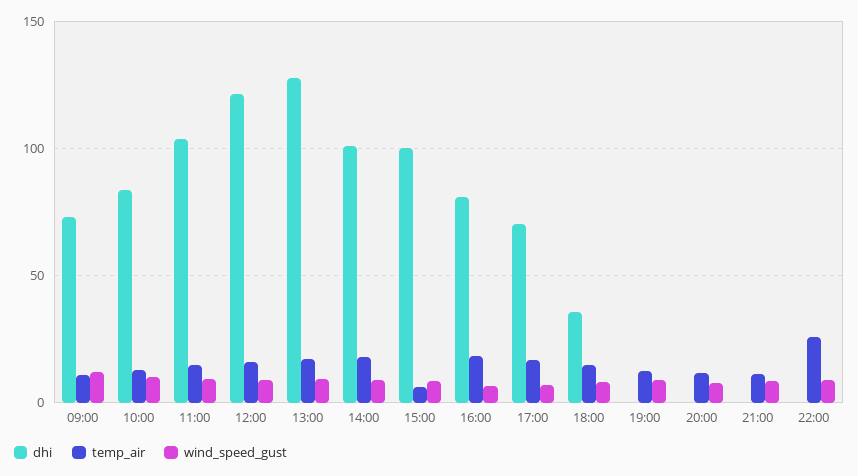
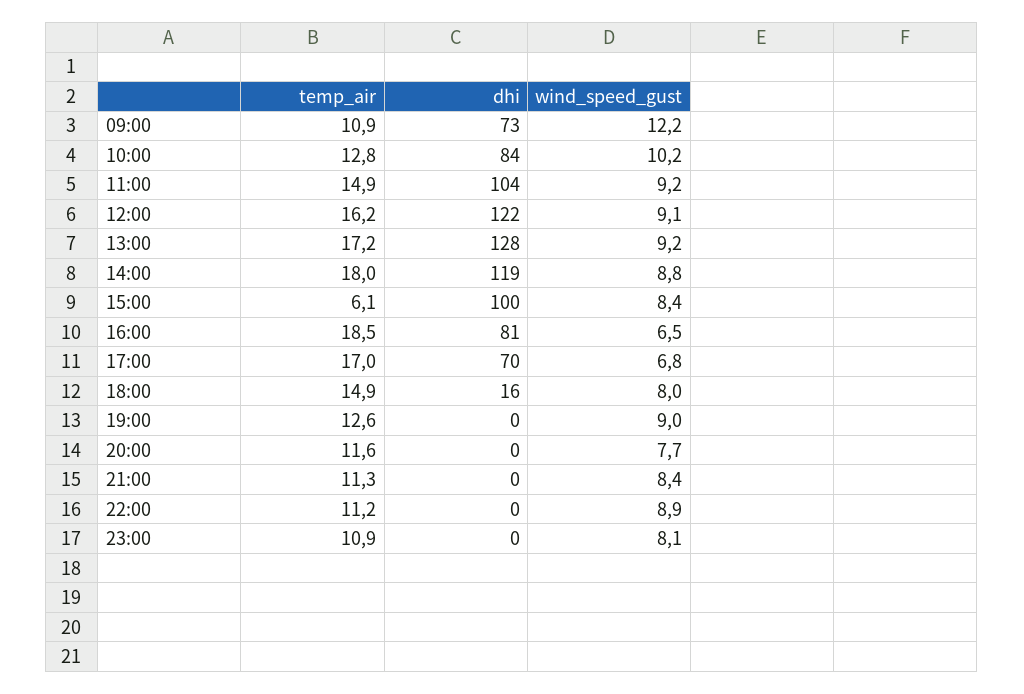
dhi, 14:00: 100 -> 119
dhi, 18:00: 35 -> 16
temp_air, 22:00: 25 -> 11.2
temp_air, 23:00: none -> 10.9
dhi, 23:00: none -> 0
wind_speed_gust, 23:00: none -> 8.1

